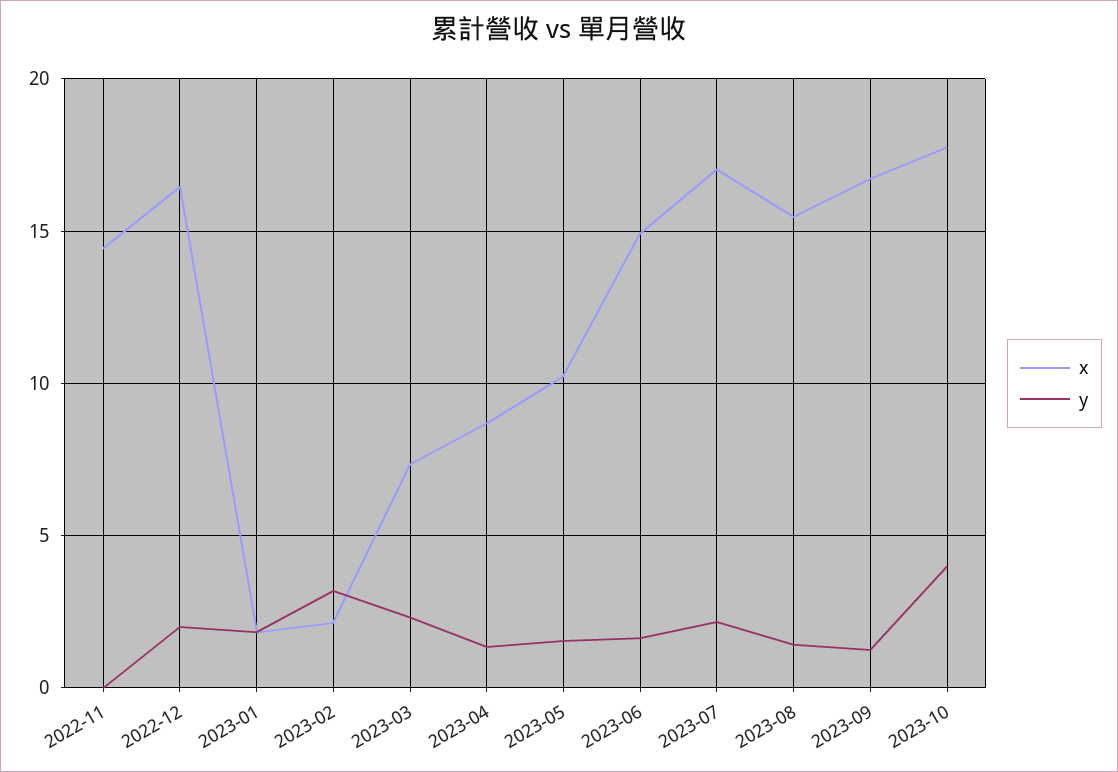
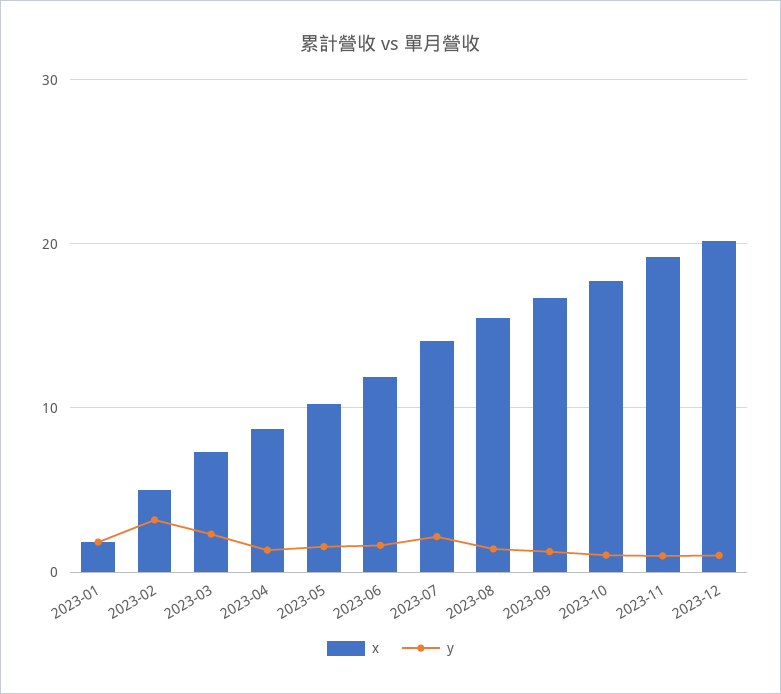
x, 2022-11: 14.5 -> none
y, 2022-11: 0 -> none
x, 2022-12: 16.5 -> none
y, 2022-12: 2 -> none
x, 2023-02: 2 -> 5
x, 2023-06: 15 -> 12
x, 2023-07: 17 -> 14
y, 2023-10: 4 -> 1
x, 2023-11: none -> 19
y, 2023-11: none -> 1
x, 2023-12: none -> 20
y, 2023-12: none -> 1

